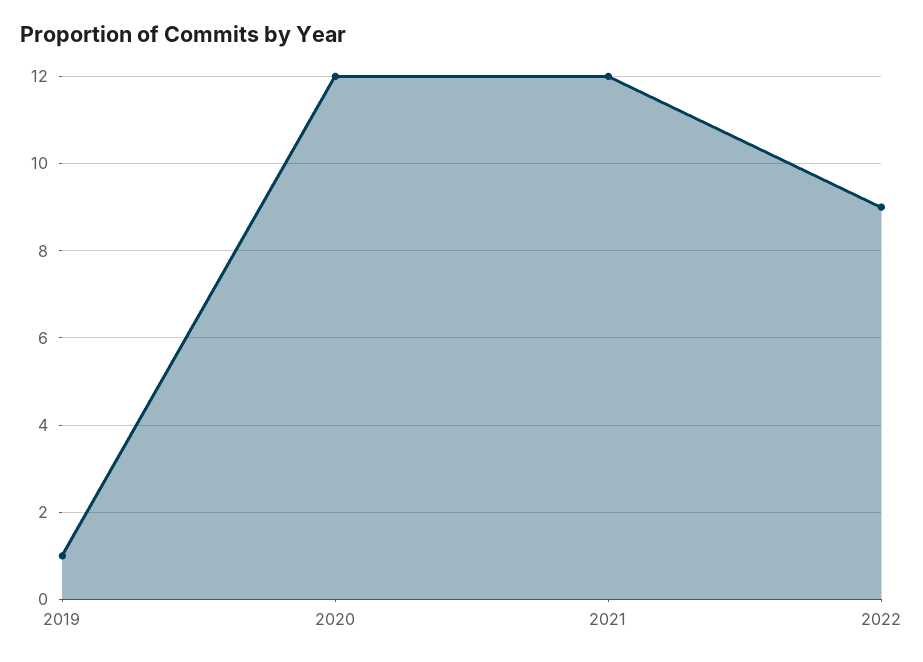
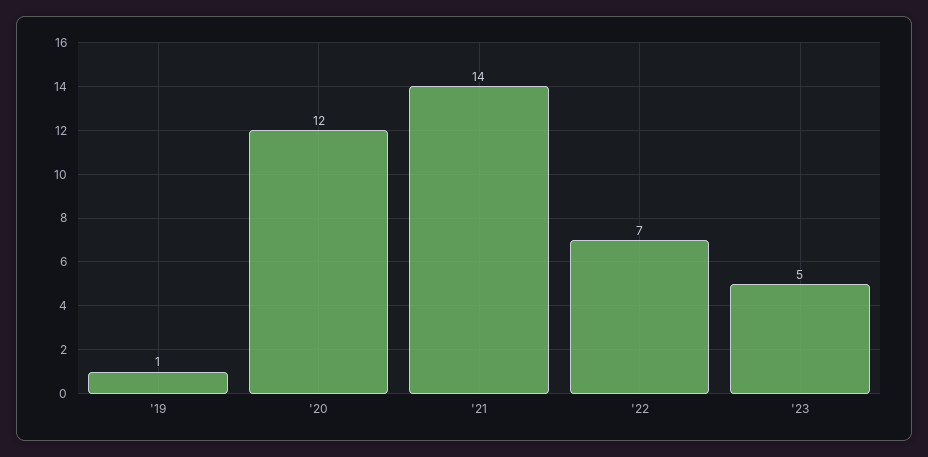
2021: 12 -> 14
2022: 9 -> 7
'23: none -> 5

